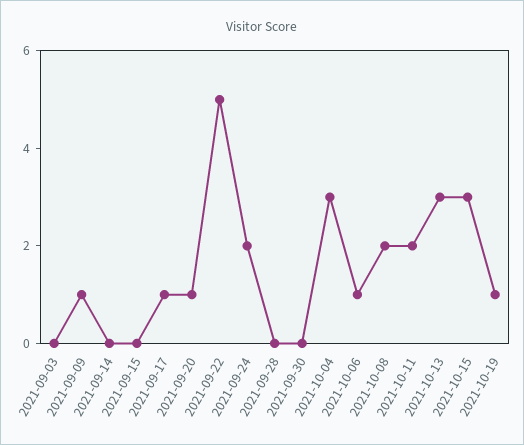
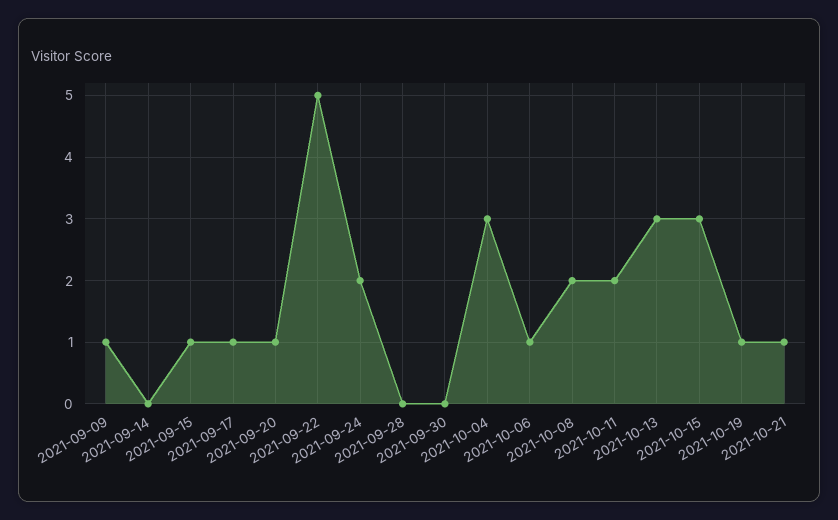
2021-09-03: 0 -> none
2021-09-15: 0 -> 1
2021-10-21: none -> 1

